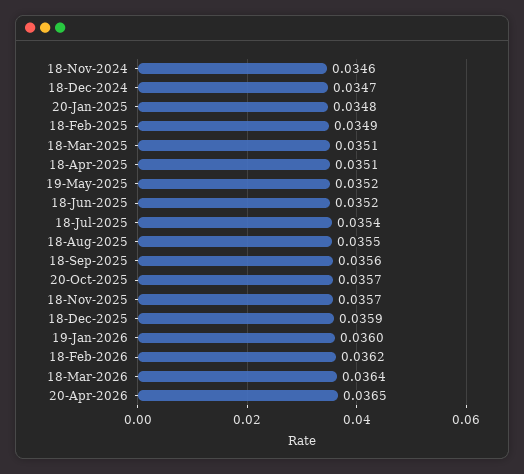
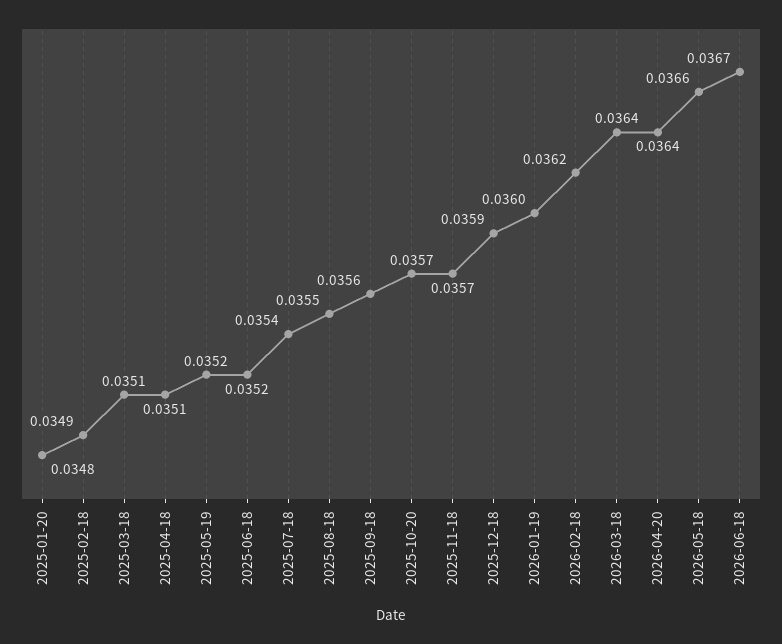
18-Nov-2024: 0.0346 -> none
18-Dec-2024: 0.0347 -> none
20-Apr-2026: 0.0365 -> 0.0364
2026-05-18: none -> 0.0366
2026-06-18: none -> 0.0367

